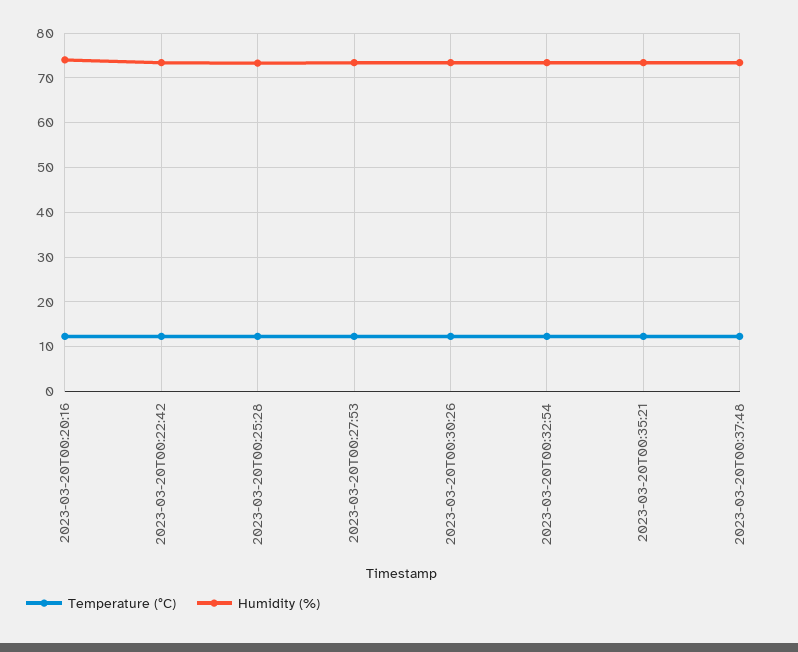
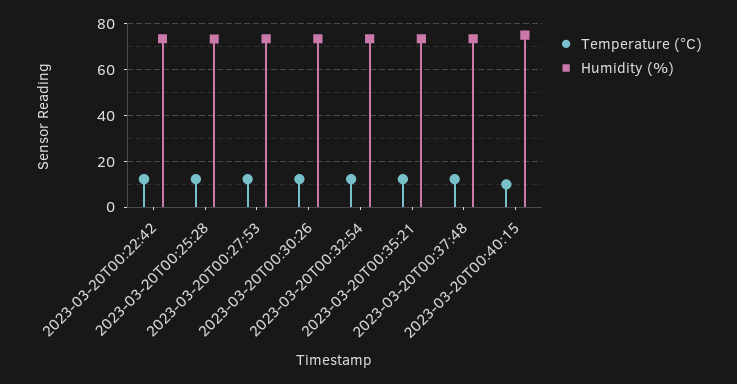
Temperature (°C), 2023-03-20T00:20:16: 12 -> none
Humidity (%), 2023-03-20T00:20:16: 74 -> none
Temperature (°C), 2023-03-20T00:40:15: none -> 10
Humidity (%), 2023-03-20T00:40:15: none -> 75

